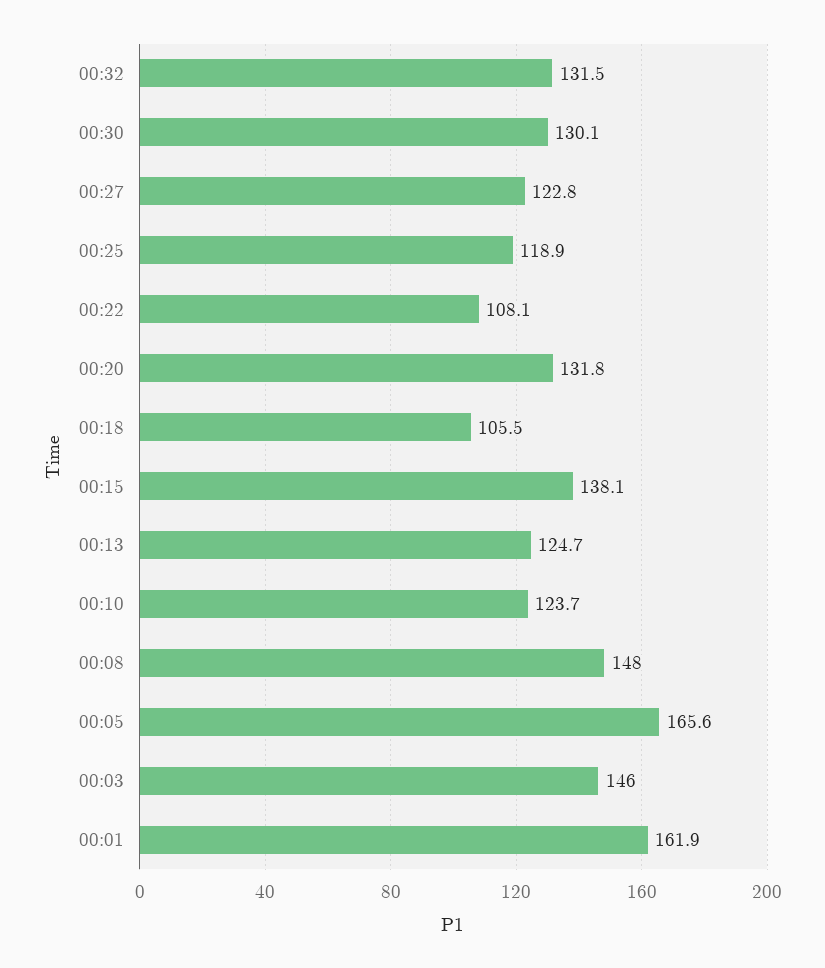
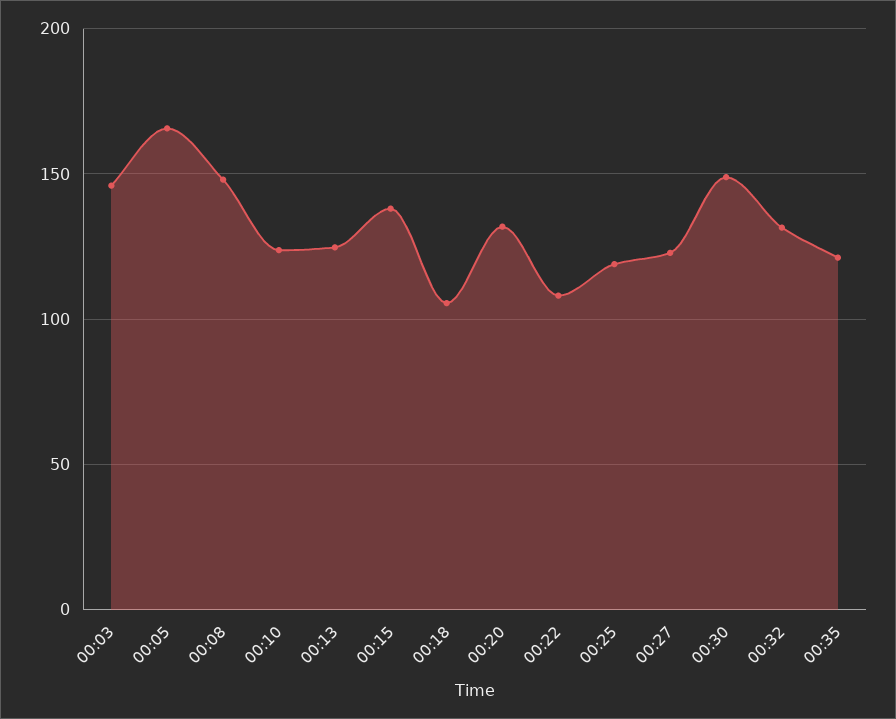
00:30: 130.1 -> 150
00:01: 161.9 -> none
00:35: none -> 120

